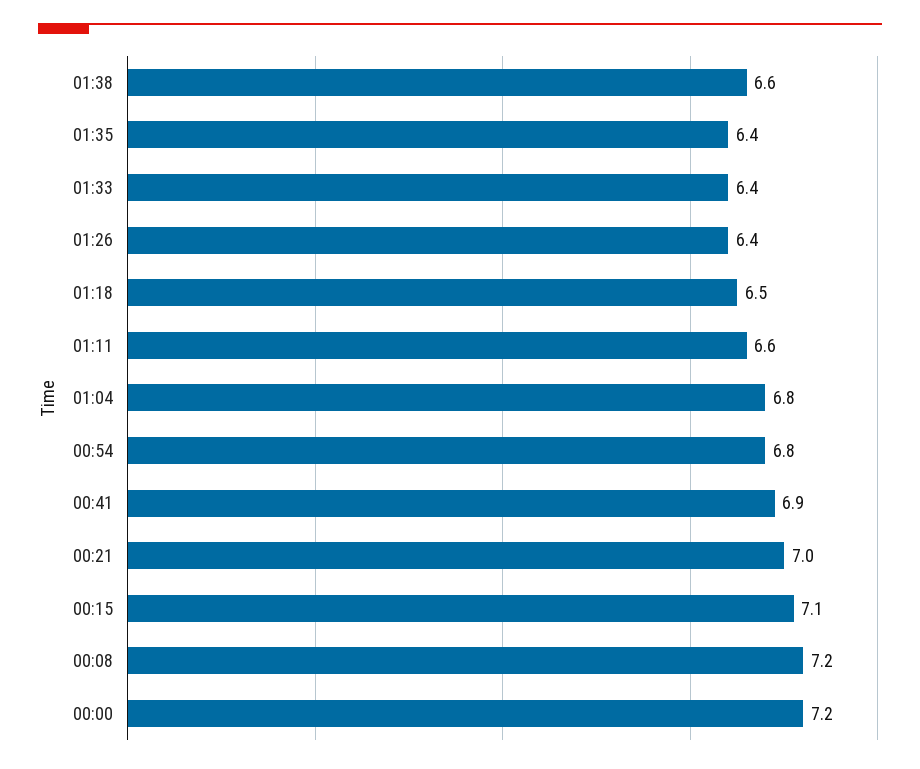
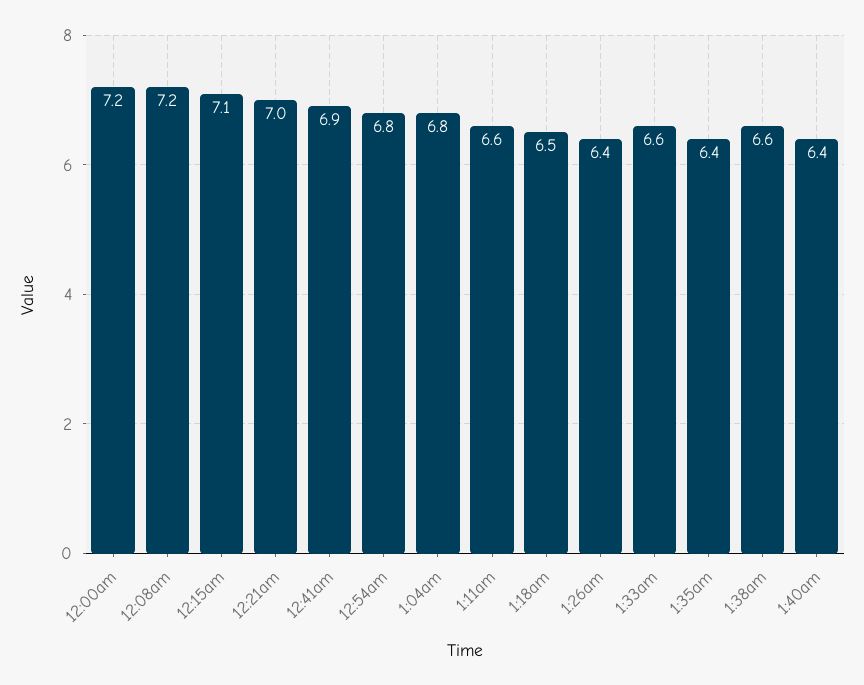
01:33: 6.4 -> 6.6
1:40am: none -> 6.4

